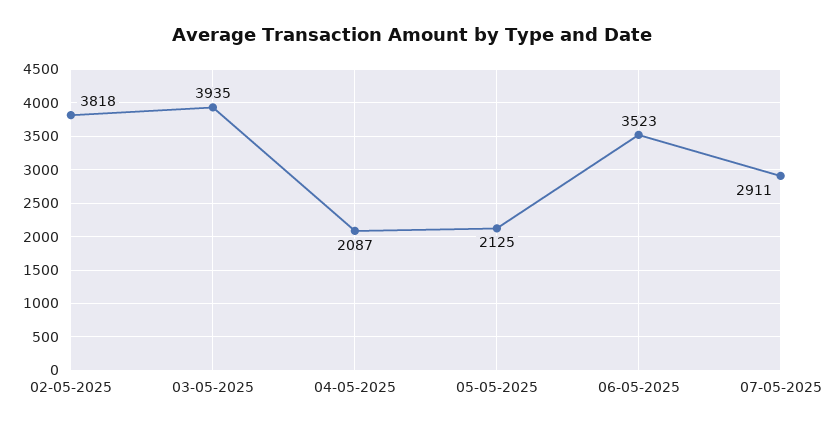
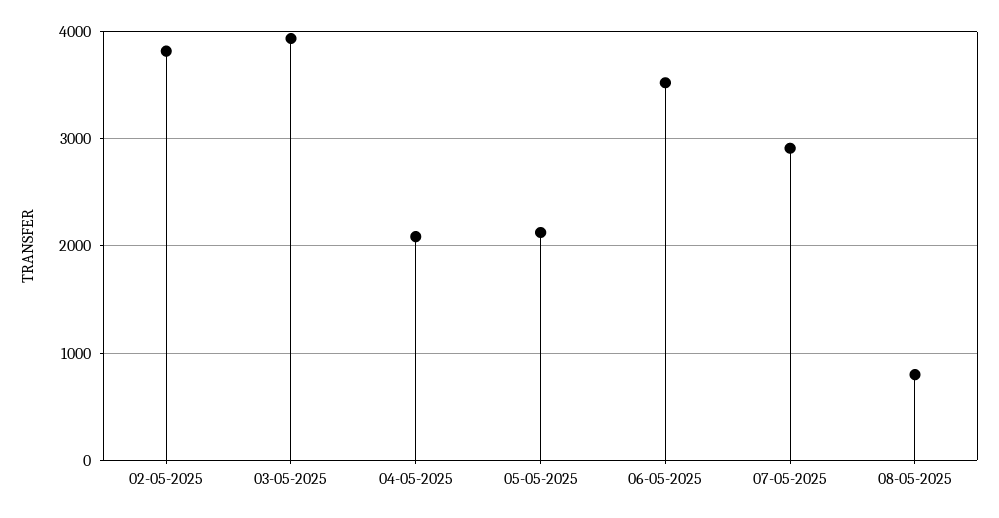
08-05-2025: none -> 800

